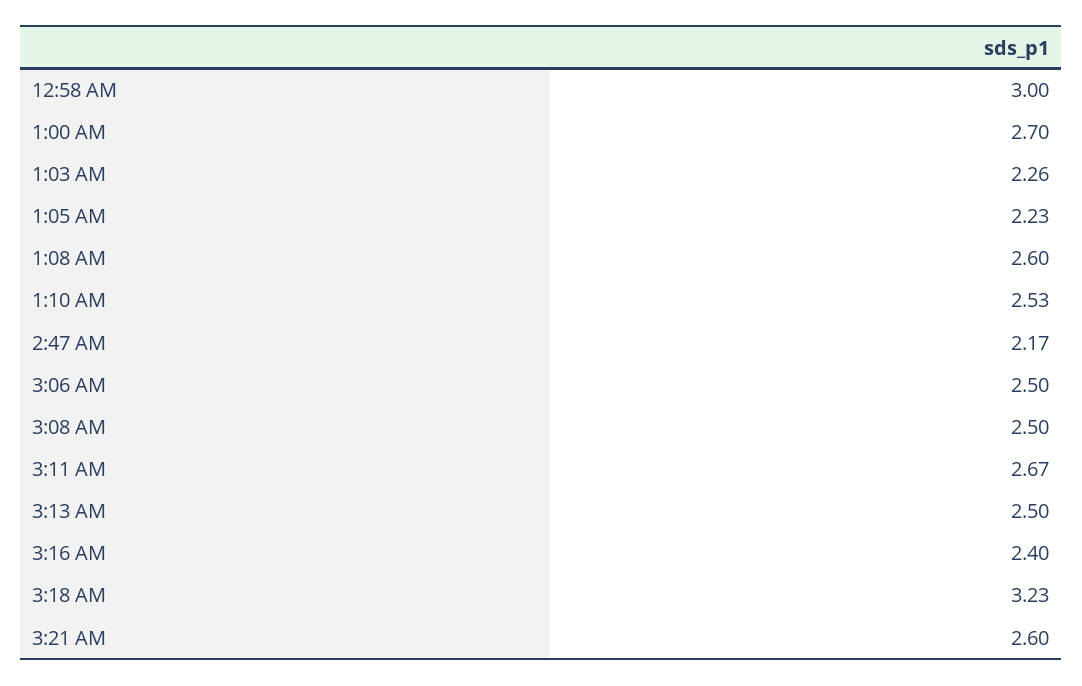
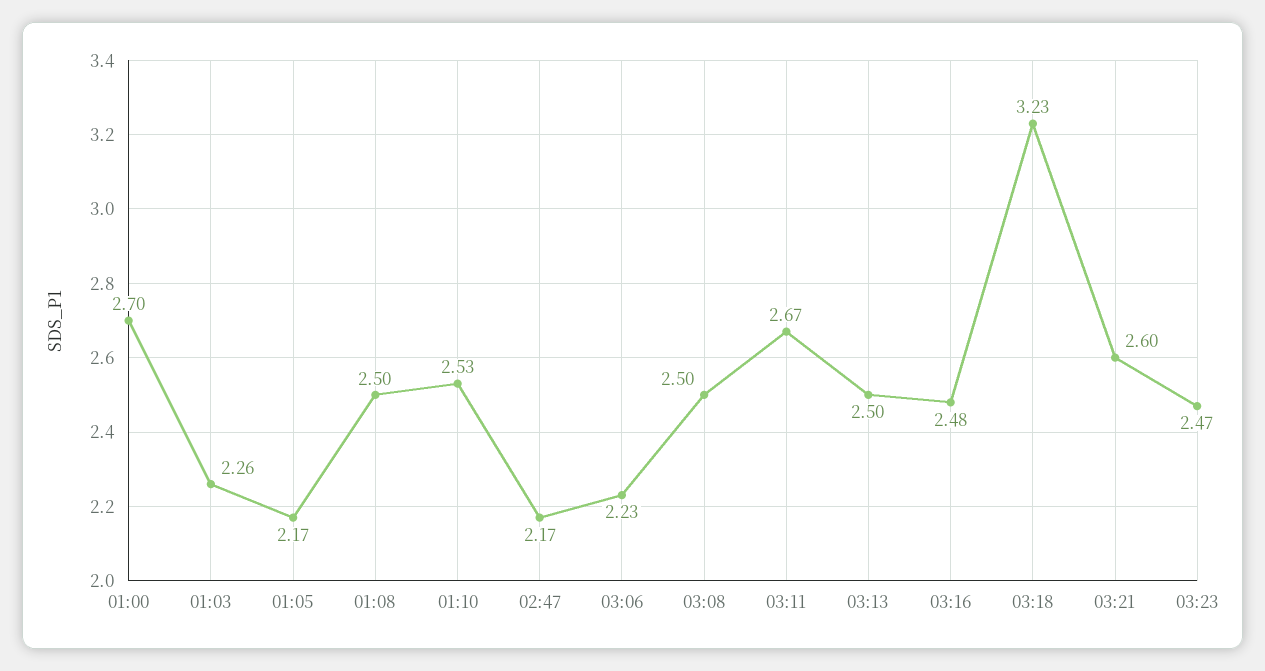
12:58 AM: 3 -> none
1:05 AM: 2.23 -> 2.17
1:08 AM: 2.6 -> 2.5
3:06 AM: 2.5 -> 2.23
3:16 AM: 2.4 -> 2.48
03:23: none -> 2.47

